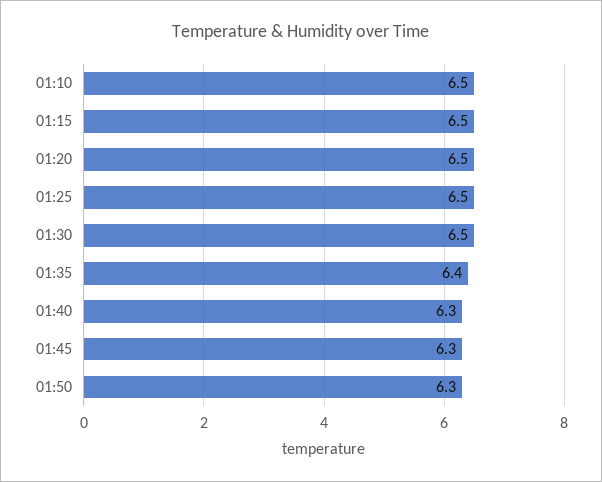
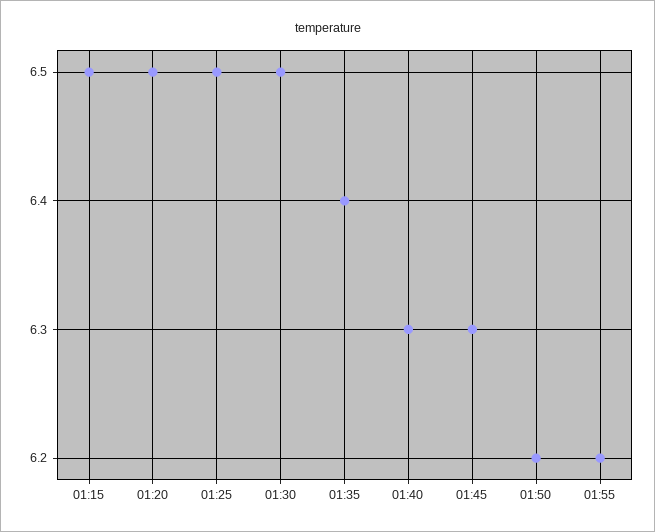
01:10: 6.5 -> none
01:50: 6.3 -> 6.2
01:55: none -> 6.2

